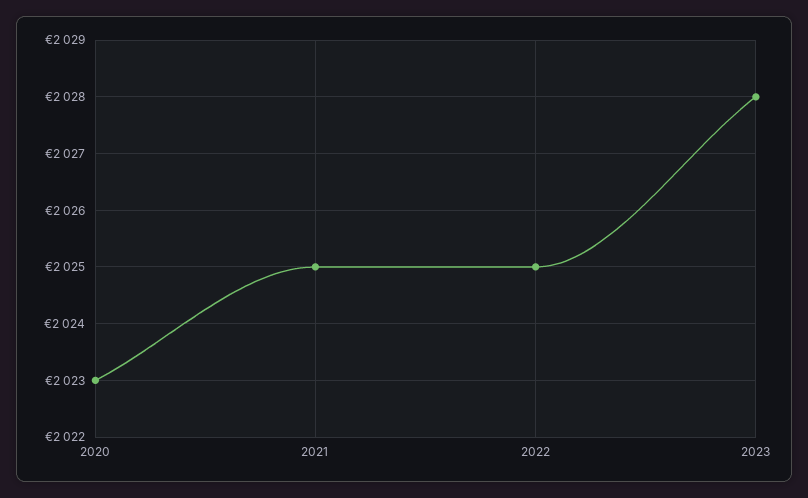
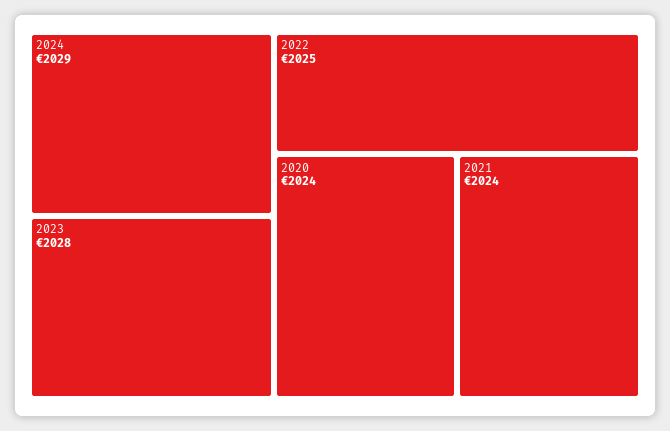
2020: 2023 -> 2024
2021: 2025 -> 2024
2024: none -> 2029

